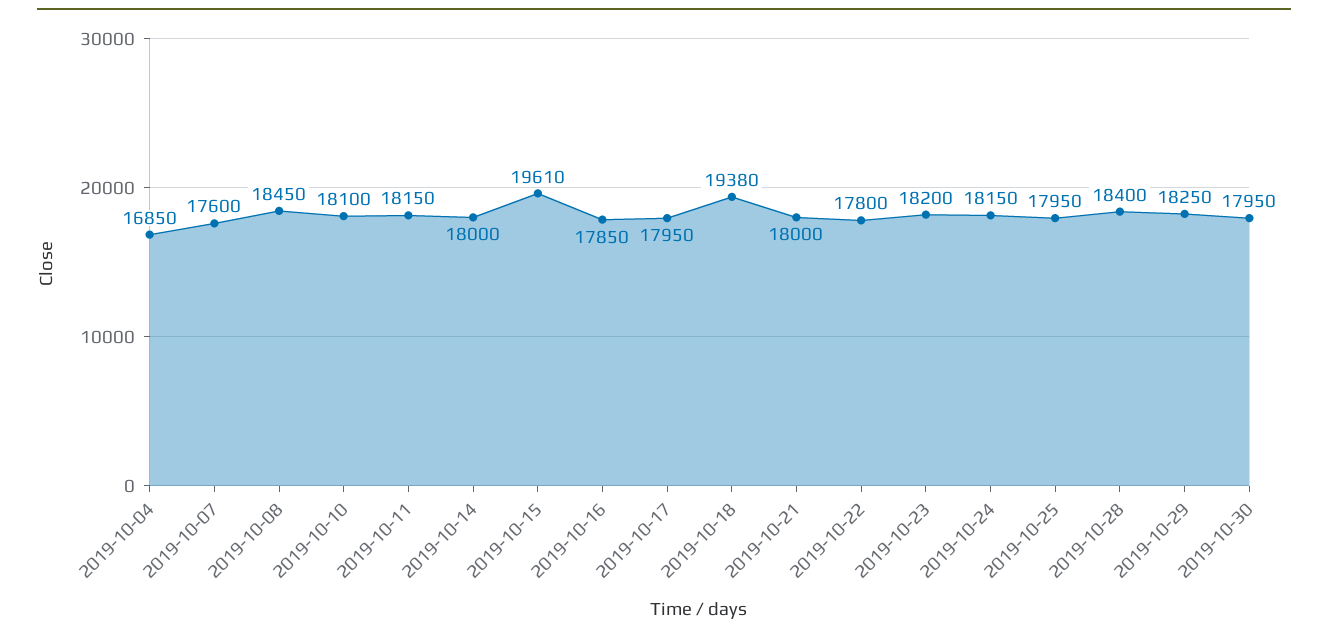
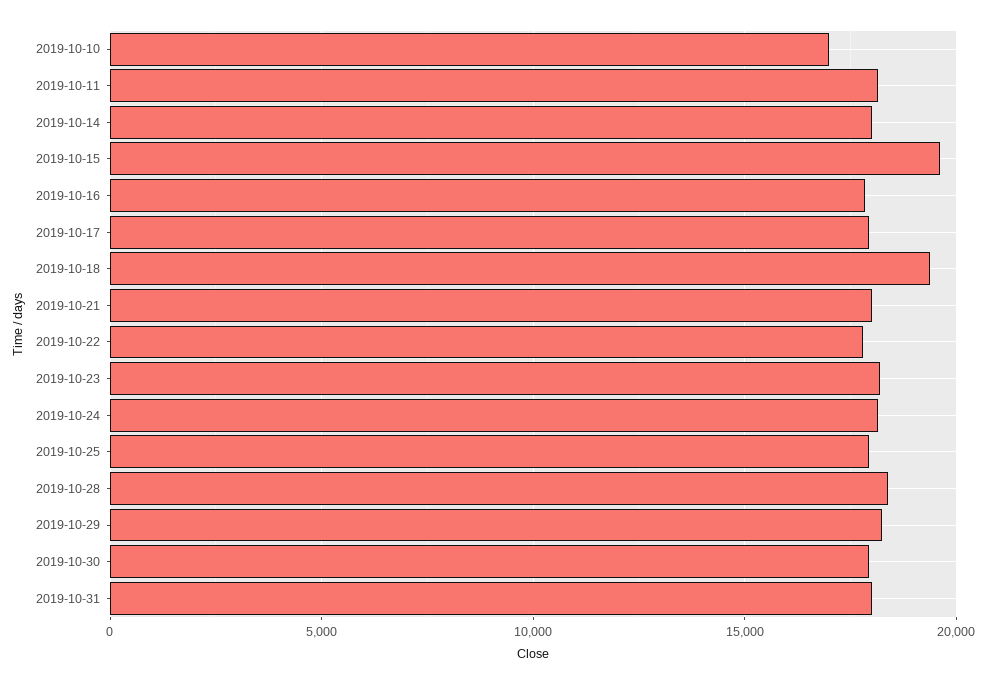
2019-10-04: 16850 -> none
2019-10-07: 17600 -> none
2019-10-08: 18450 -> none
2019-10-10: 18100 -> 17000
2019-10-31: none -> 18000

